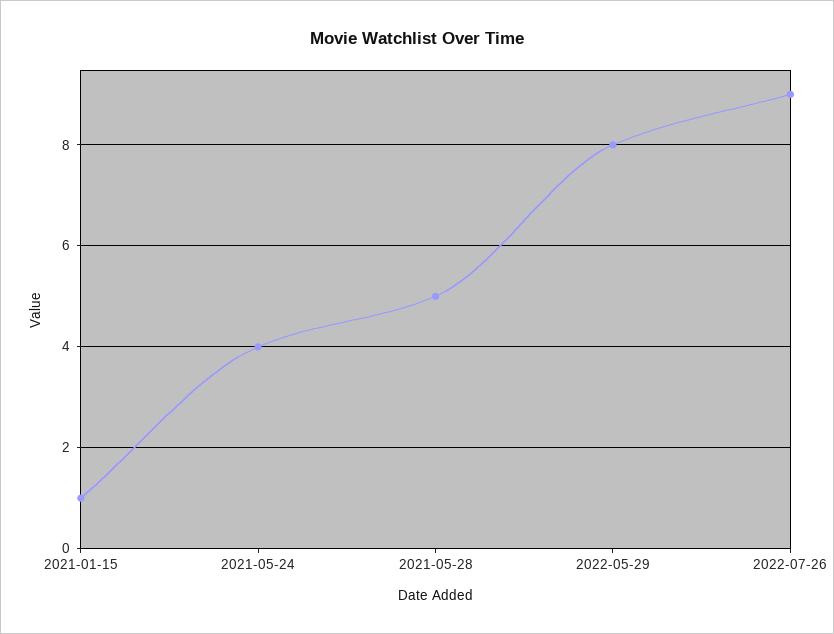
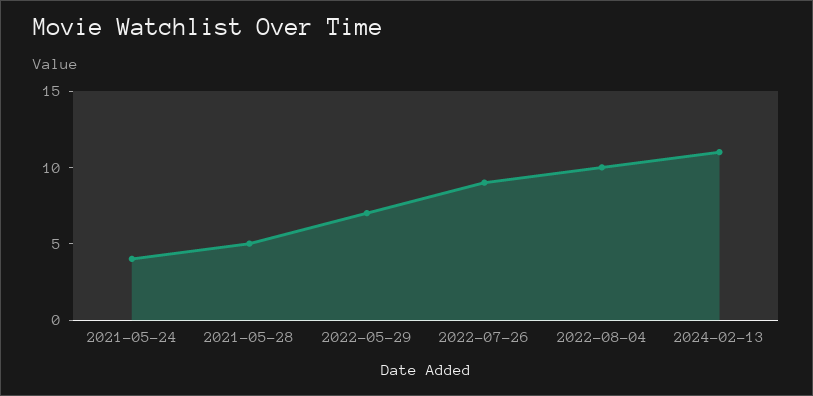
2021-01-15: 1 -> none
2022-05-29: 8 -> 7
2022-08-04: none -> 10
2024-02-13: none -> 11

